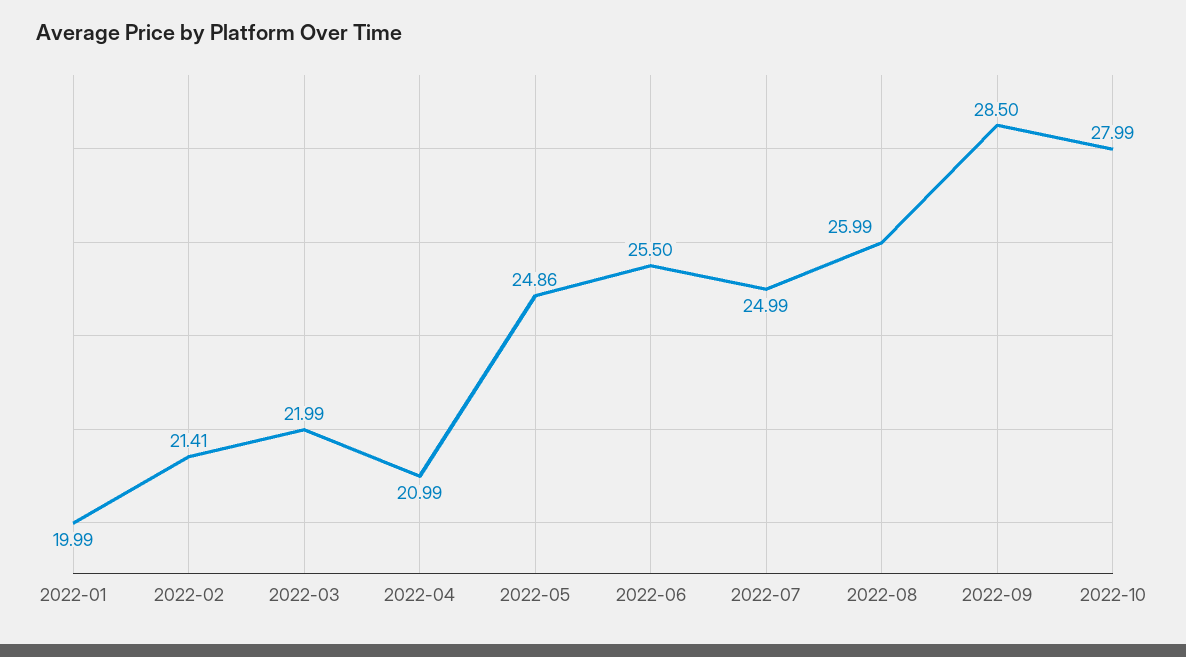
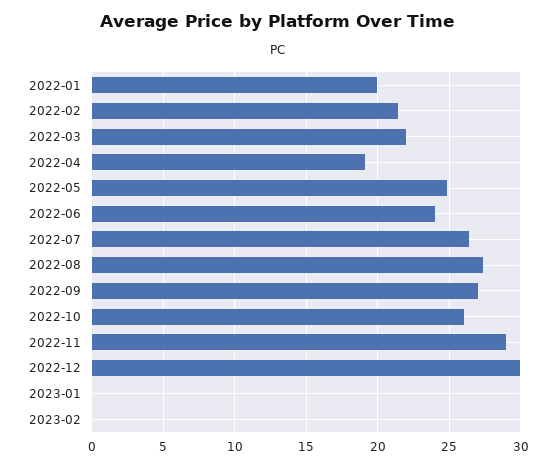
2022-04: 20.99 -> 19
2022-06: 25.5 -> 24
2022-07: 24.99 -> 26.5
2022-08: 25.99 -> 27.5
2022-09: 28.5 -> 27
2022-10: 27.99 -> 26
2022-11: none -> 29
2022-12: none -> 30
2023-01: none -> 0
2023-02: none -> 0

